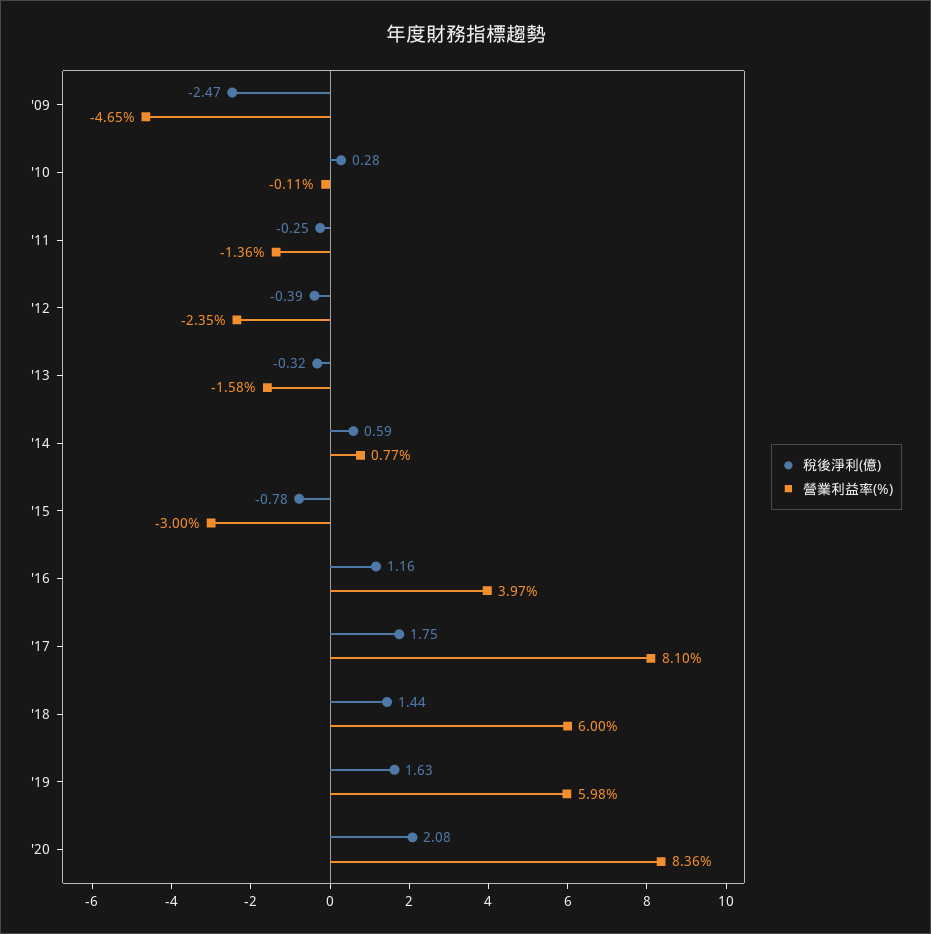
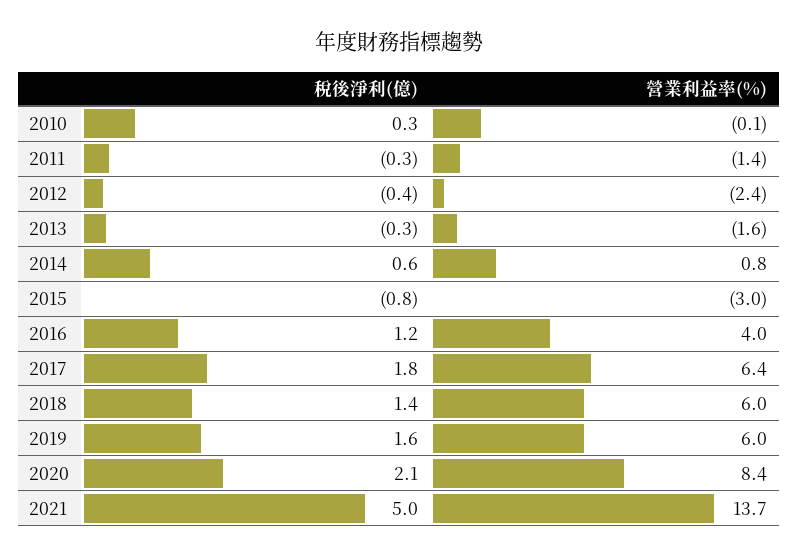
稅後淨利(億), '09: -2.47 -> none
營業利益率(%), '09: -4.65 -> none
營業利益率(%), '17: 8.1 -> 6.4
稅後淨利(億), 2021: none -> 5
營業利益率(%), 2021: none -> 13.7

